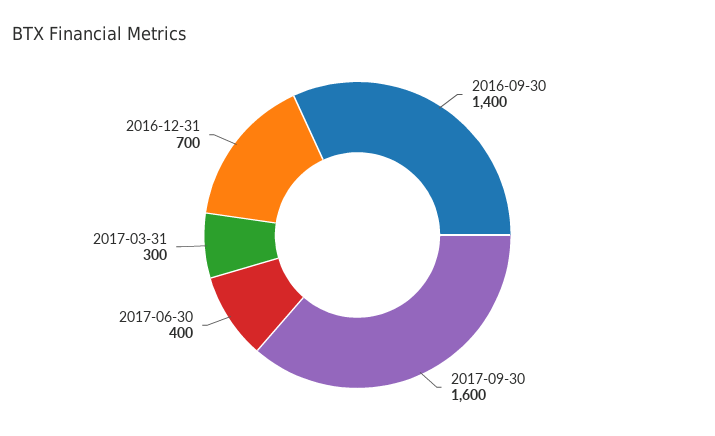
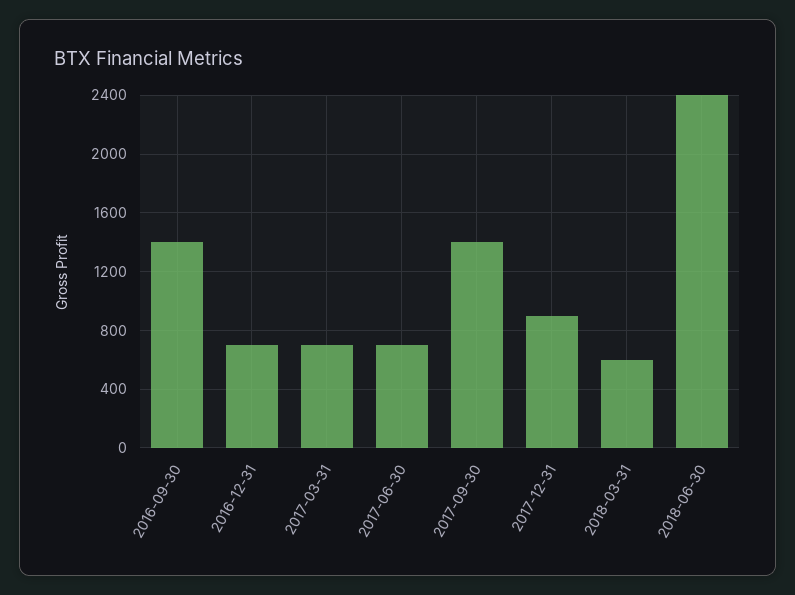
2017-09-30: 1600 -> 1400
2017-06-30: 400 -> 700
2017-03-31: 300 -> 700
2017-12-31: none -> 900
2018-03-31: none -> 600
2018-06-30: none -> 2400

